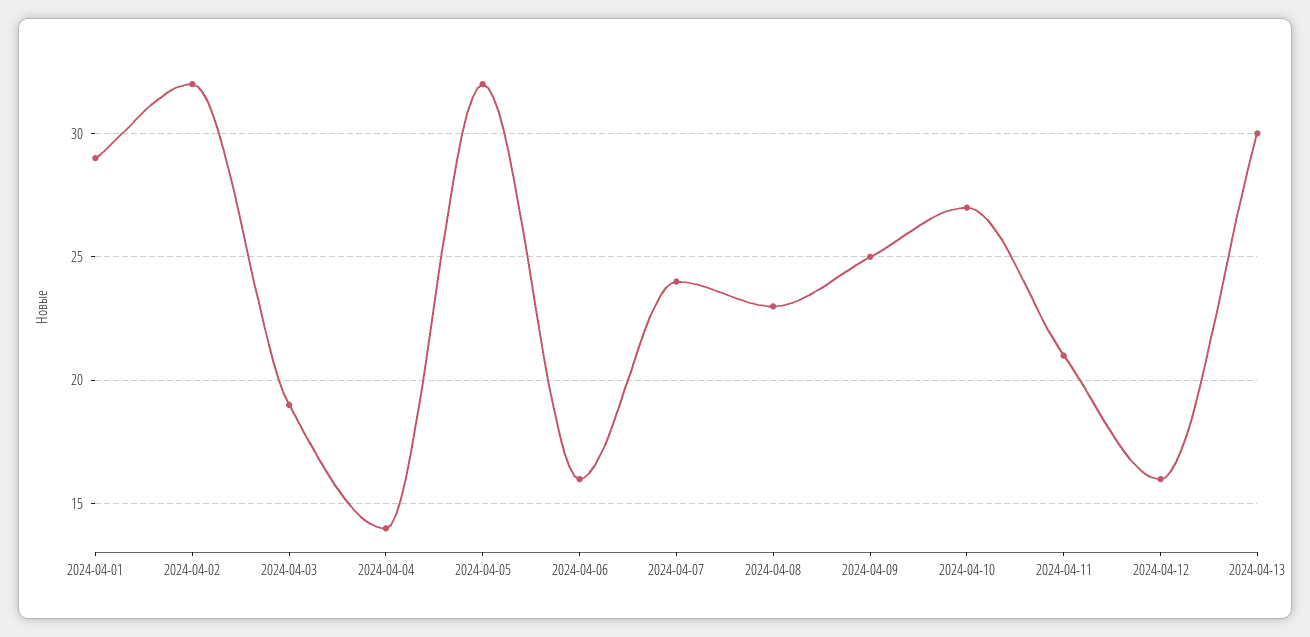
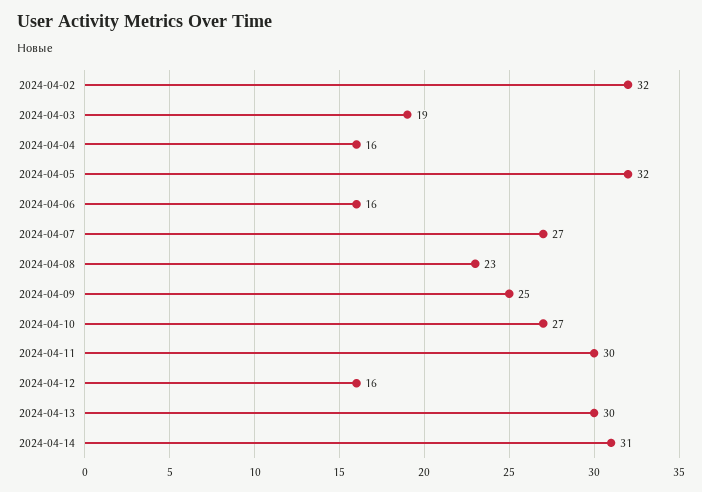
2024-04-01: 29 -> none
2024-04-04: 14 -> 16
2024-04-07: 24 -> 27
2024-04-11: 21 -> 30
2024-04-14: none -> 31

